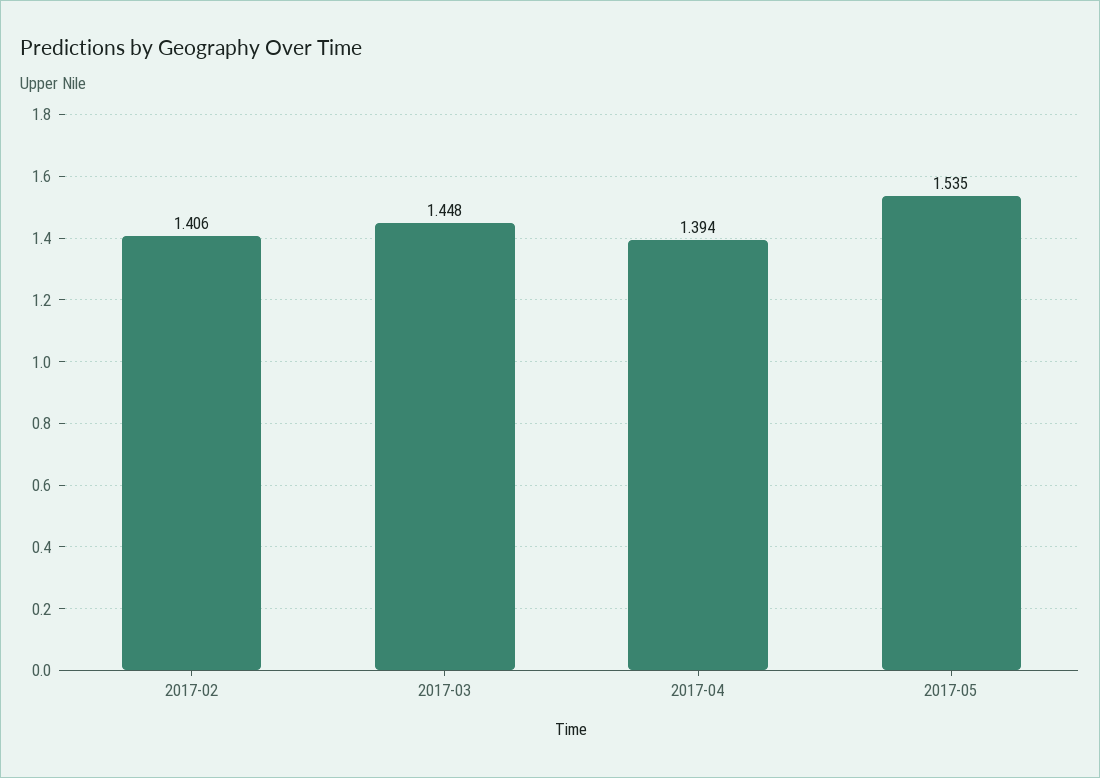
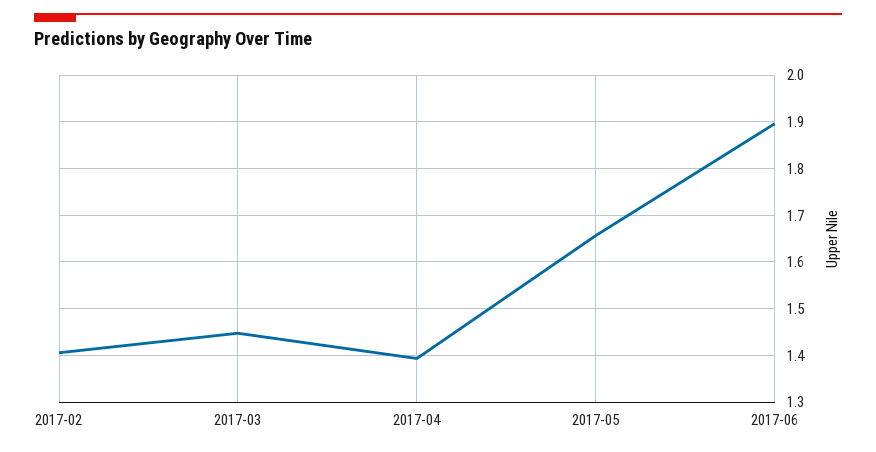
2017-05: 1.535 -> 1.66
2017-06: none -> 1.9

